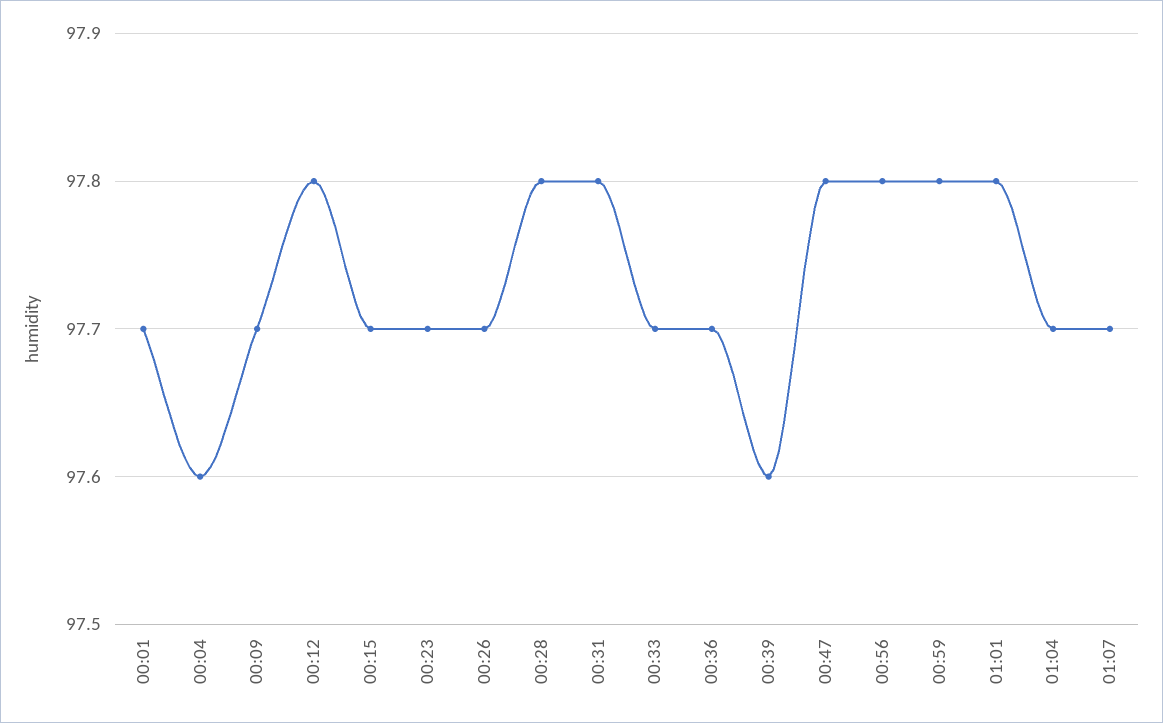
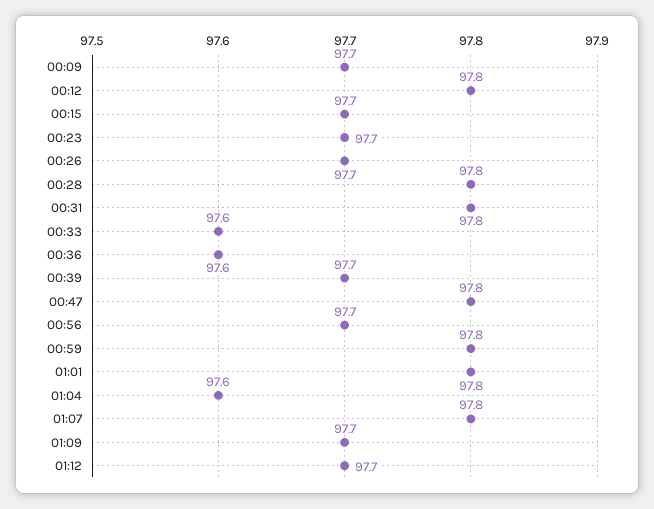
00:01: 97.7 -> none
00:04: 97.6 -> none
00:33: 97.7 -> 97.6
00:36: 97.7 -> 97.6
00:39: 97.6 -> 97.7
00:56: 97.8 -> 97.7
01:04: 97.7 -> 97.6
01:07: 97.7 -> 97.8
01:09: none -> 97.7
01:12: none -> 97.7

